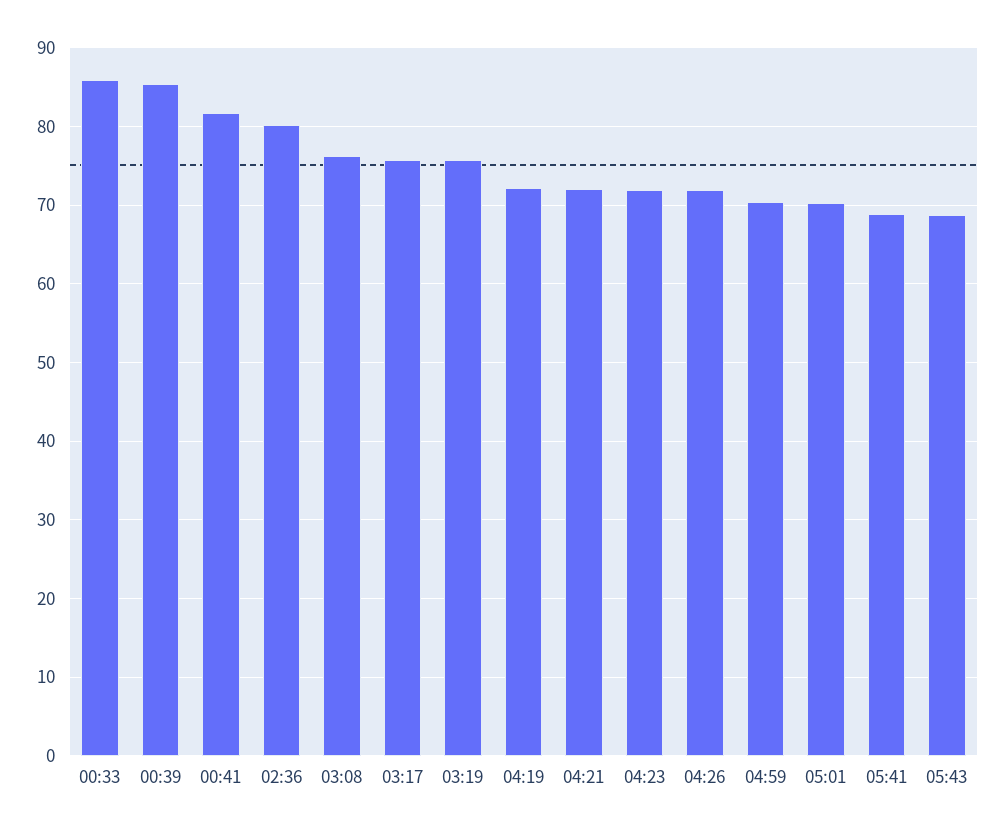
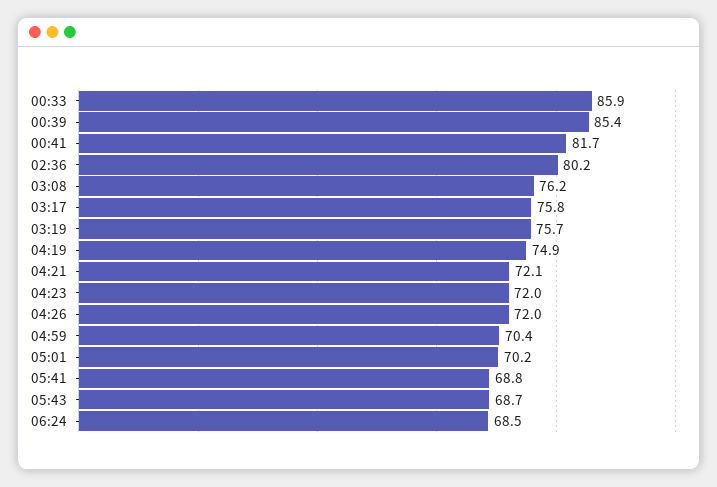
04:19: 72 -> 74.9
06:24: none -> 68.5

